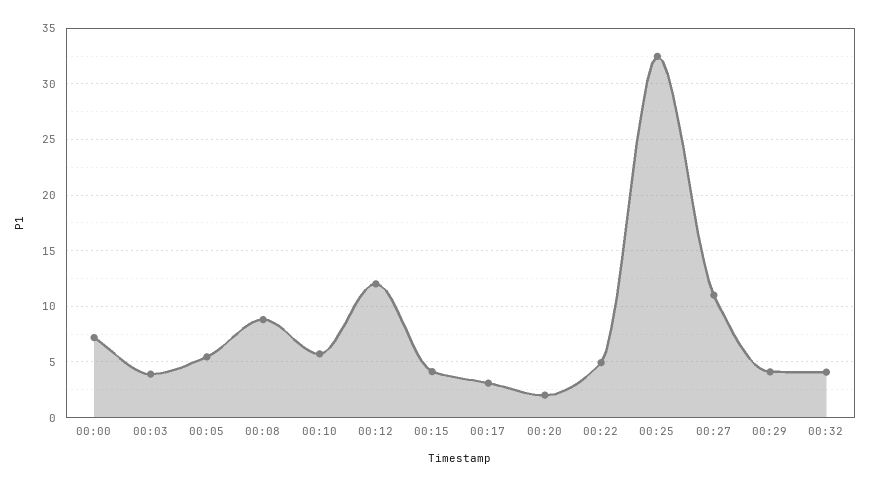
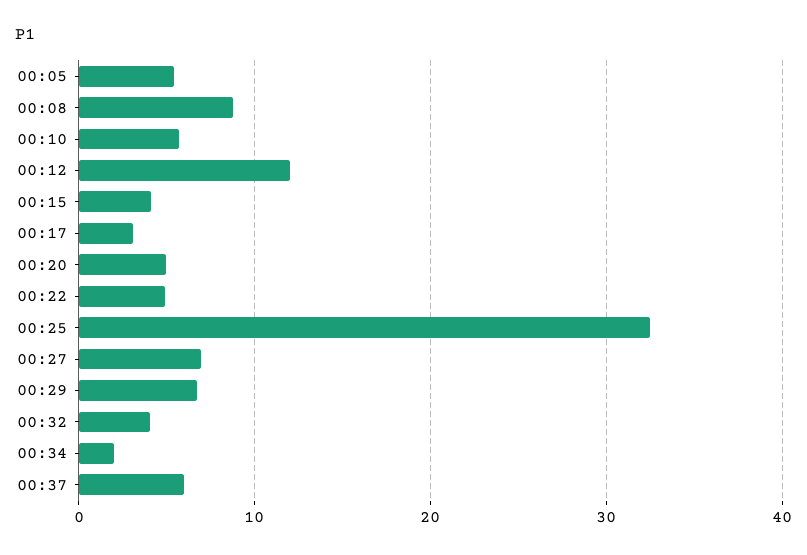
00:00: 7 -> none
00:03: 4 -> none
00:20: 2 -> 5
00:27: 11 -> 7
00:29: 4 -> 7
00:34: none -> 2
00:37: none -> 6

